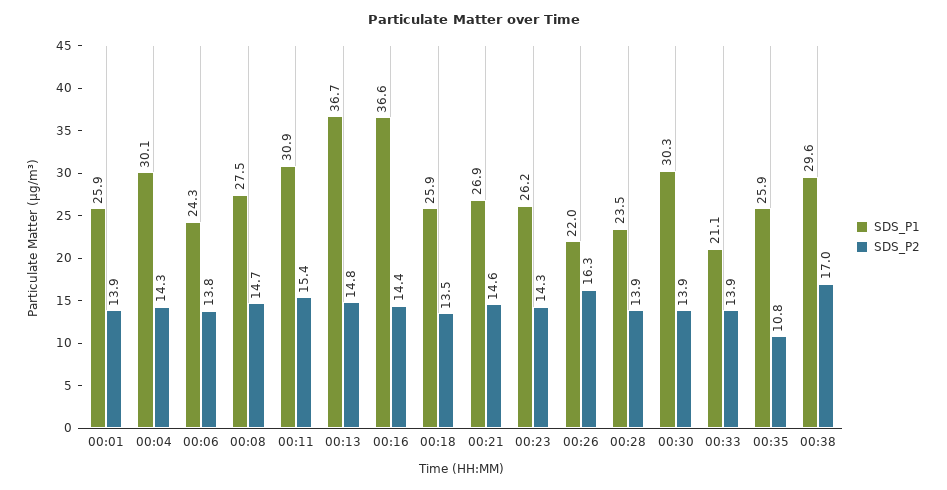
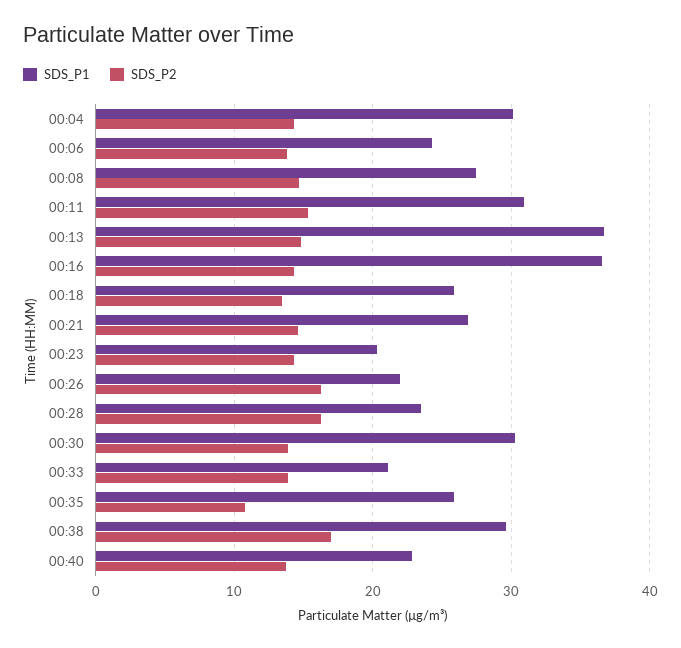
SDS_P1, 00:01: 25.9 -> none
SDS_P2, 00:01: 13.9 -> none
SDS_P1, 00:23: 26.2 -> 20
SDS_P2, 00:28: 13.9 -> 16
SDS_P1, 00:40: none -> 23
SDS_P2, 00:40: none -> 14

